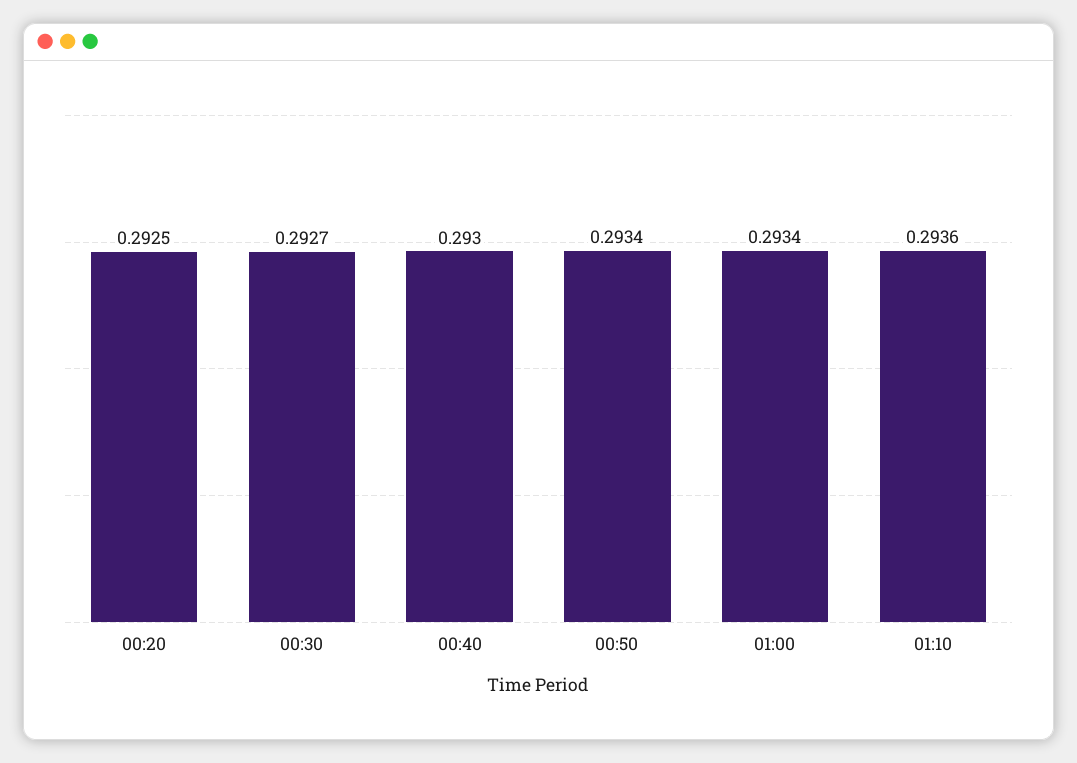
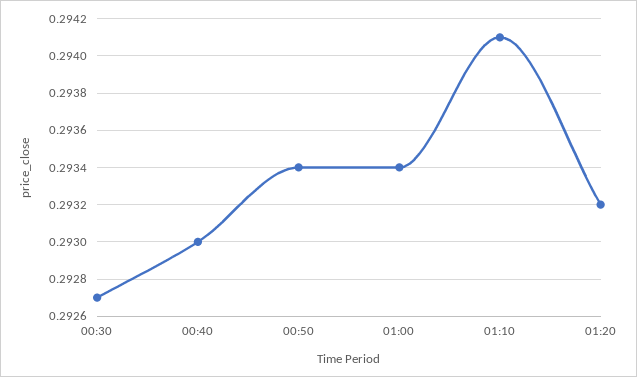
00:20: 0.2925 -> none
01:10: 0.2936 -> 0.2941
01:20: none -> 0.2932

